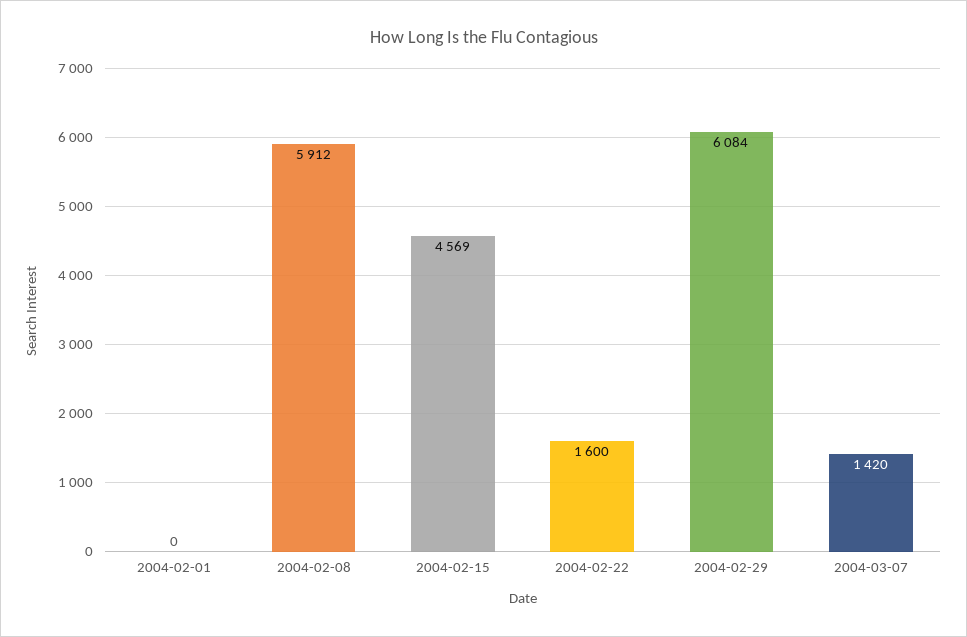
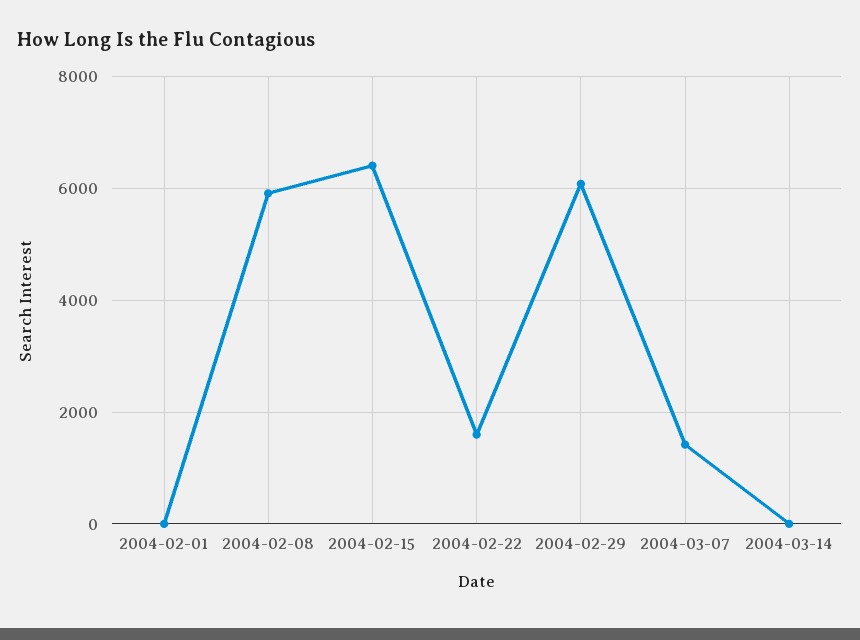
2004-02-15: 4569 -> 6400
2004-03-14: none -> 0

